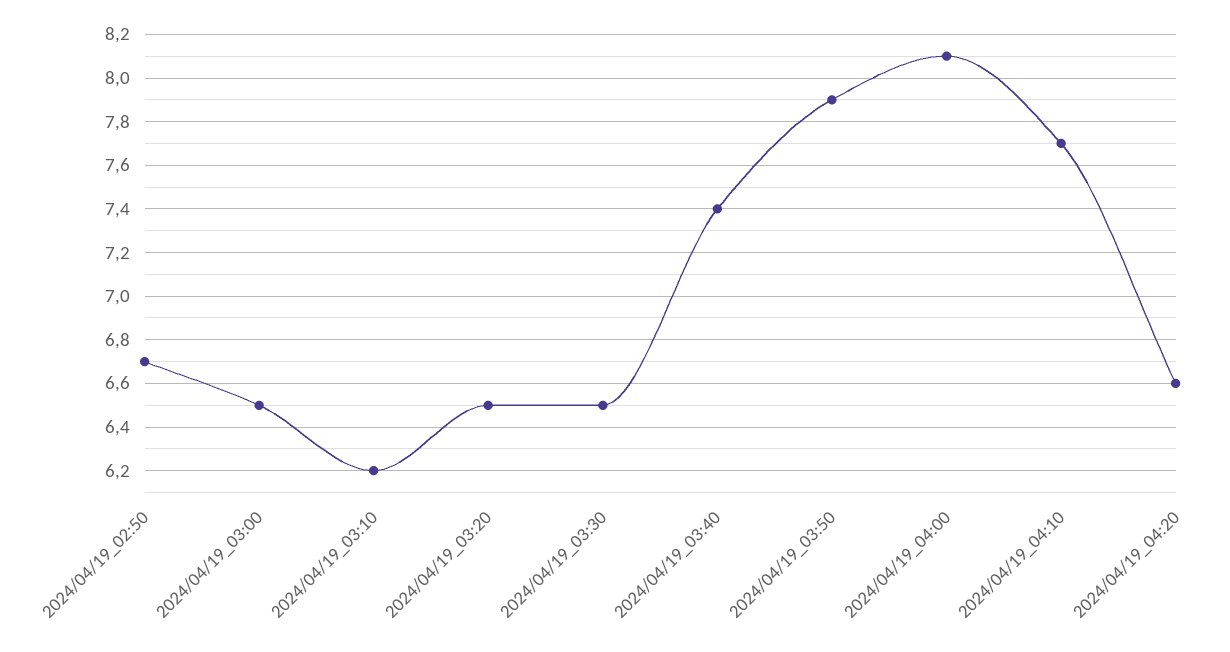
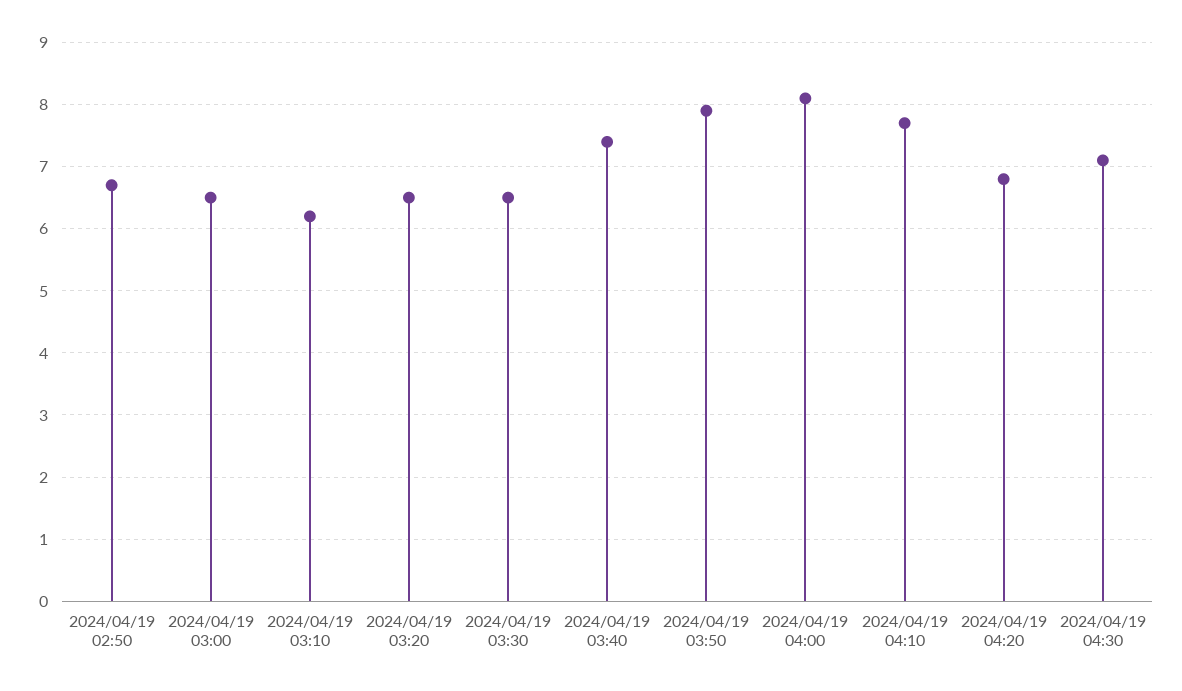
2024/04/19_04:20: 6.6 -> 6.8
2024/04/19 04:30: none -> 7.1

